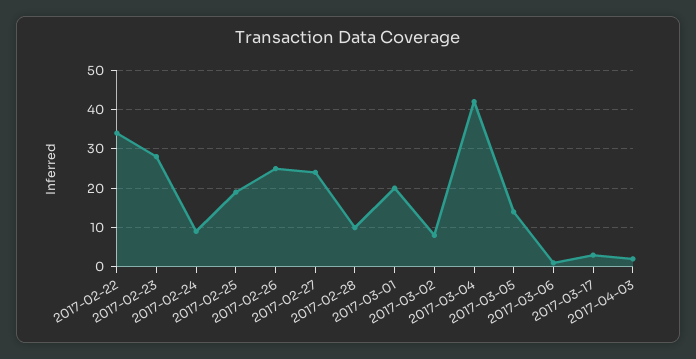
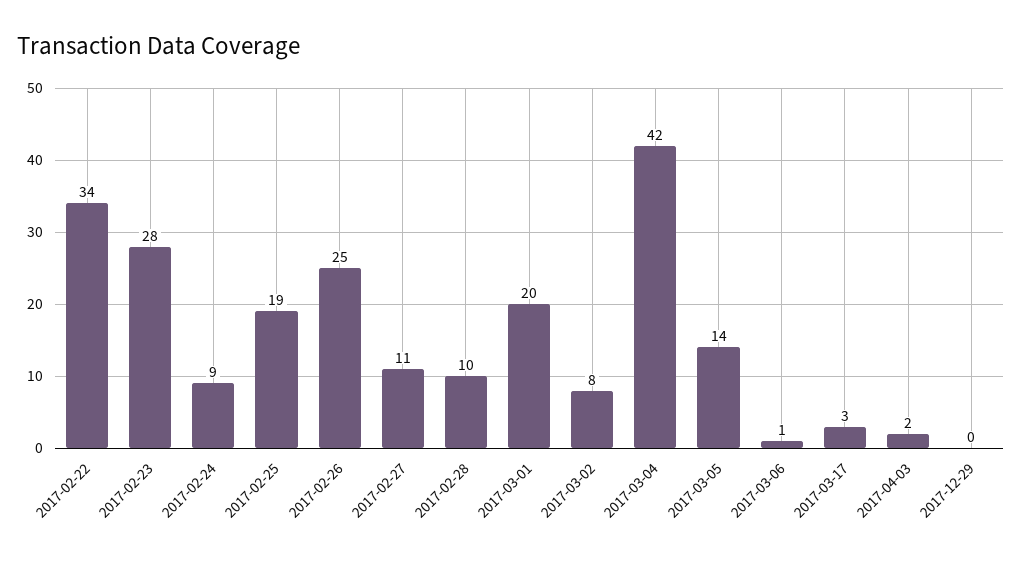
2017-02-27: 25 -> 11
2017-12-29: none -> 0

